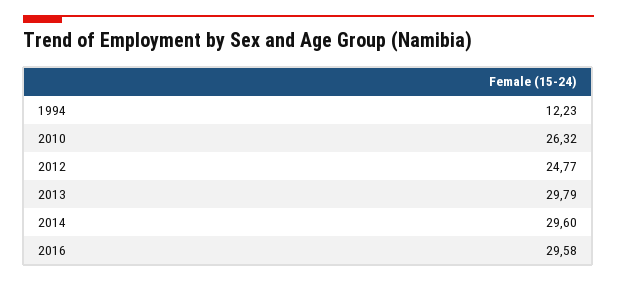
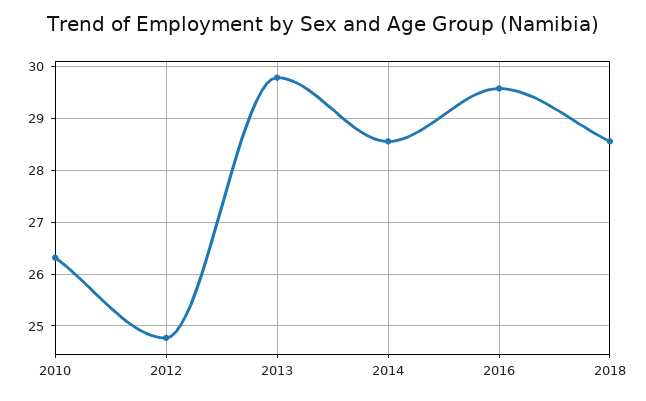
1994: 12.23 -> none
2014: 29.6 -> 28.6
2018: none -> 28.6

